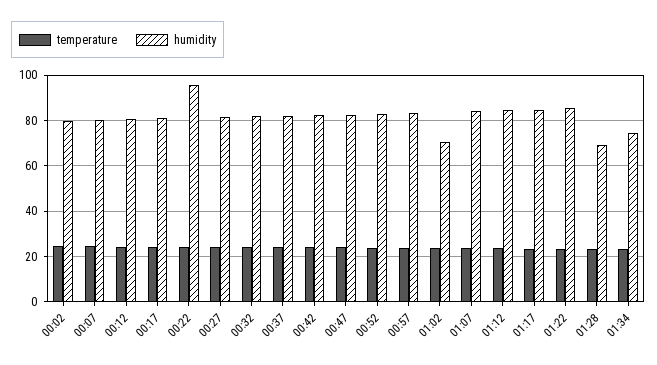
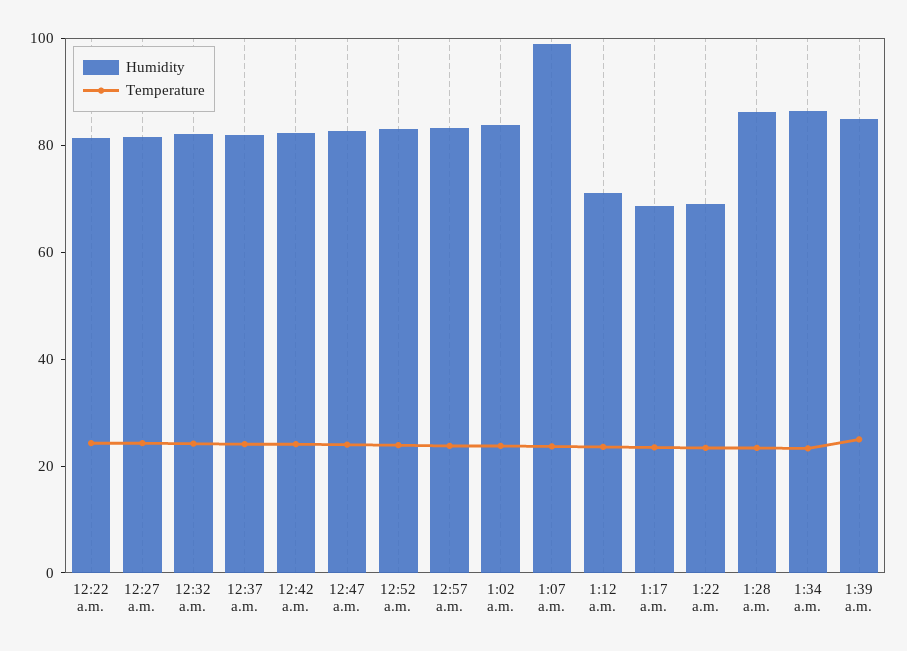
temperature, 00:02: 25 -> none
humidity, 00:02: 80 -> none
temperature, 00:07: 25 -> none
humidity, 00:07: 80 -> none
temperature, 00:12: 25 -> none
humidity, 00:12: 80 -> none
temperature, 00:17: 25 -> none
humidity, 00:17: 80 -> none
humidity, 00:22: 95 -> 80
humidity, 01:02: 70 -> 85
humidity, 01:07: 85 -> 100
humidity, 01:12: 85 -> 70
humidity, 01:17: 85 -> 70
humidity, 01:22: 85 -> 70
humidity, 01:28: 70 -> 85
humidity, 01:34: 75 -> 85
humidity, 1:39 a.m.: none -> 85
temperature, 1:39 a.m.: none -> 25

